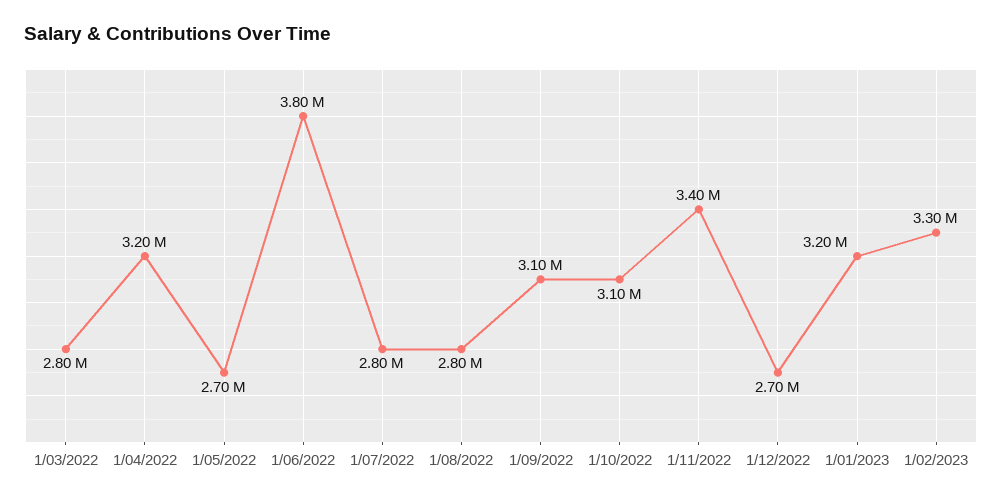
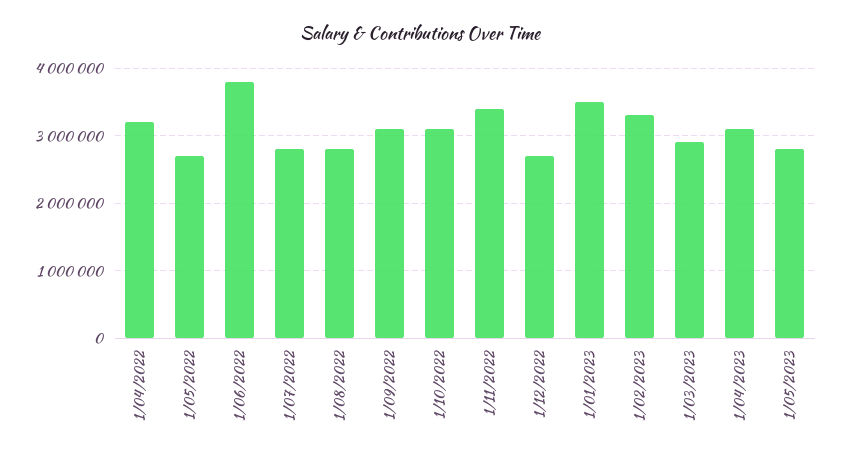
1/03/2022: 2800000 -> none
1/01/2023: 3200000 -> 3500000
1/03/2023: none -> 2900000
1/04/2023: none -> 3100000
1/05/2023: none -> 2800000

